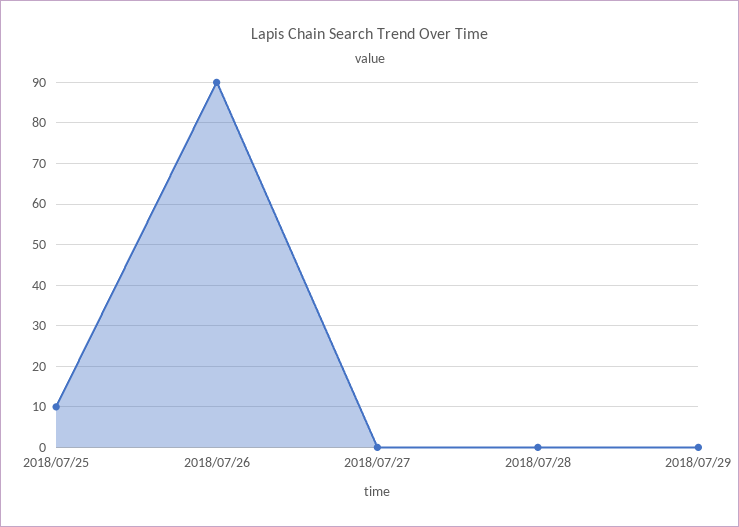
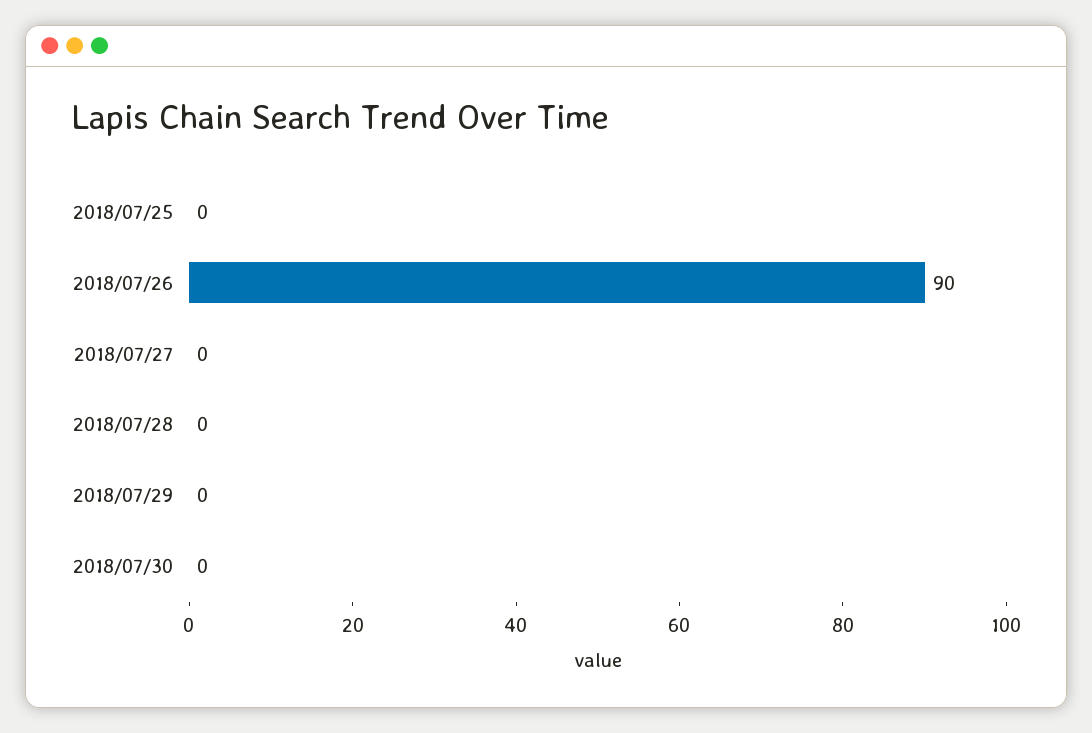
2018/07/25: 10 -> 0
2018/07/30: none -> 0

